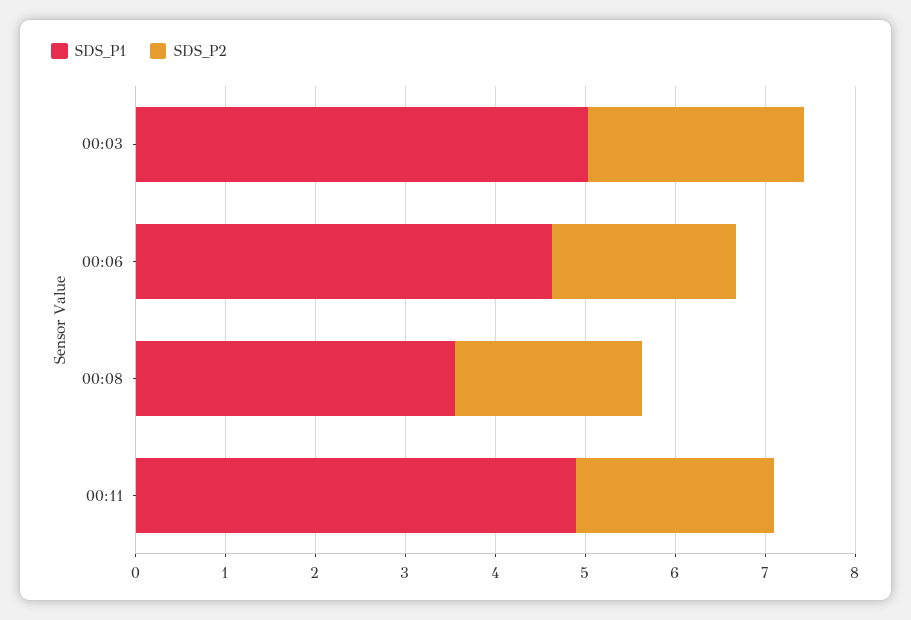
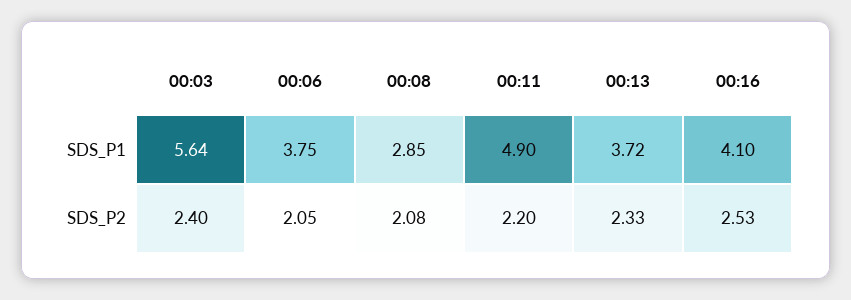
SDS_P1, 00:03: 5 -> 5.64
SDS_P1, 00:06: 4.6 -> 3.75
SDS_P1, 00:08: 3.6 -> 2.85
SDS_P1, 00:13: none -> 3.72
SDS_P1, 00:16: none -> 4.1
SDS_P2, 00:13: none -> 2.33
SDS_P2, 00:16: none -> 2.53

